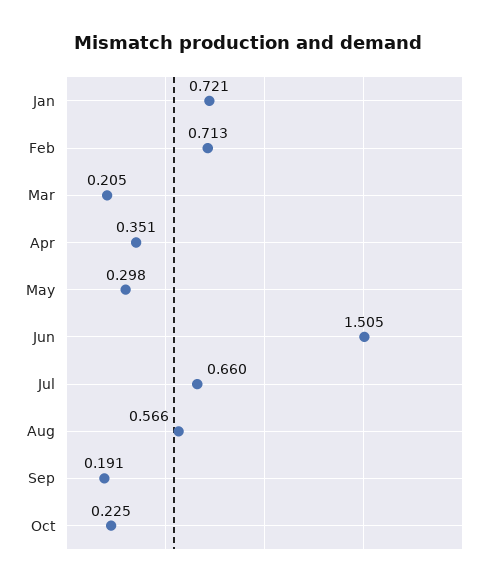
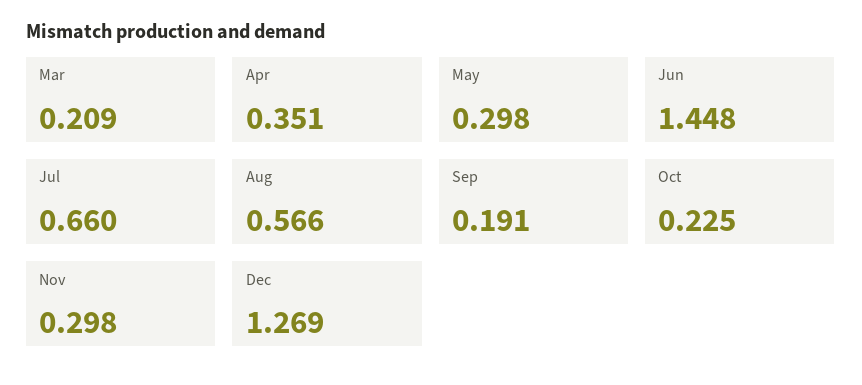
Jan: 0.721 -> none
Feb: 0.713 -> none
Mar: 0.205 -> 0.209
Jun: 1.505 -> 1.448
Nov: none -> 0.298
Dec: none -> 1.269

